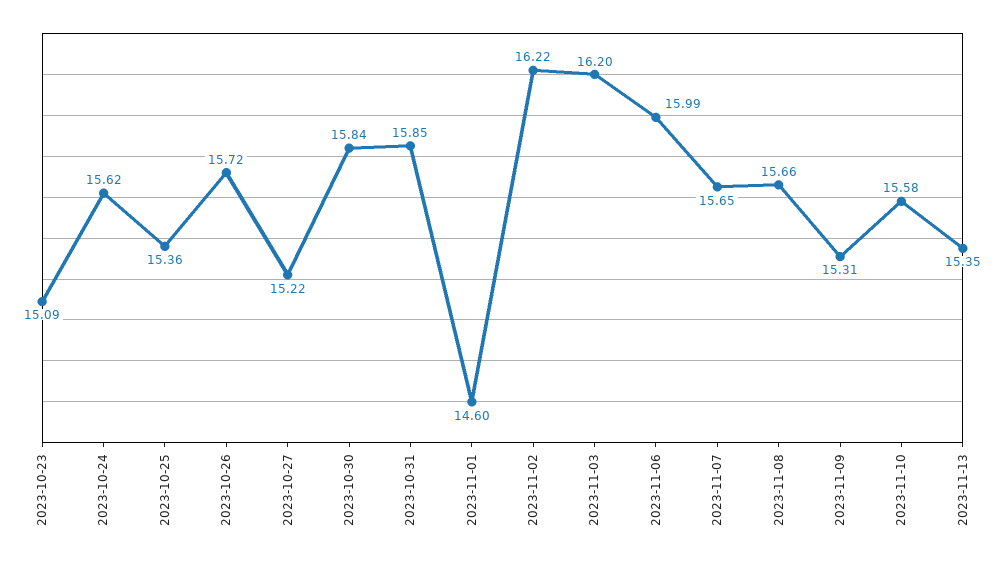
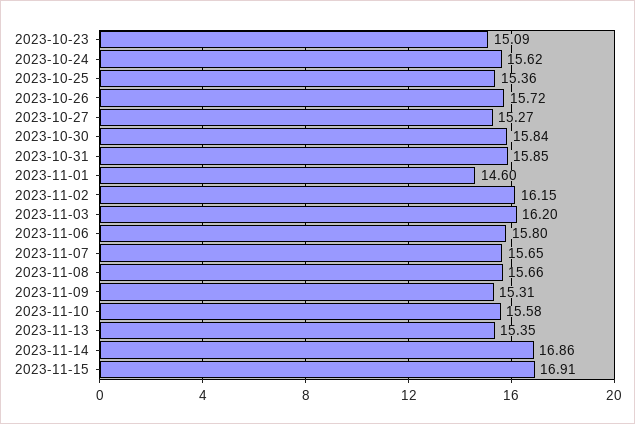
2023-10-27: 15.22 -> 15.27
2023-11-02: 16.22 -> 16.15
2023-11-06: 15.99 -> 15.8
2023-11-14: none -> 16.86
2023-11-15: none -> 16.91

